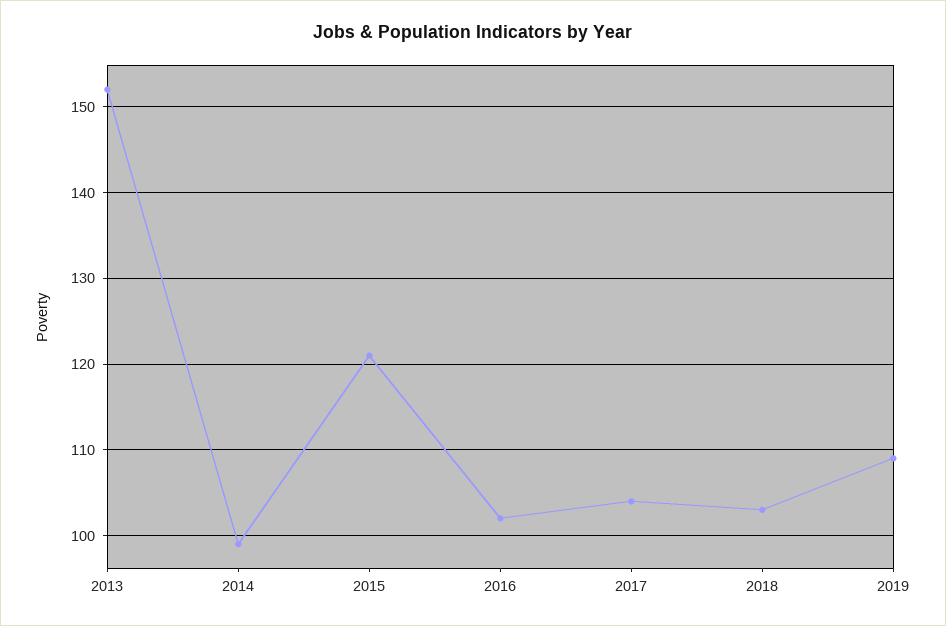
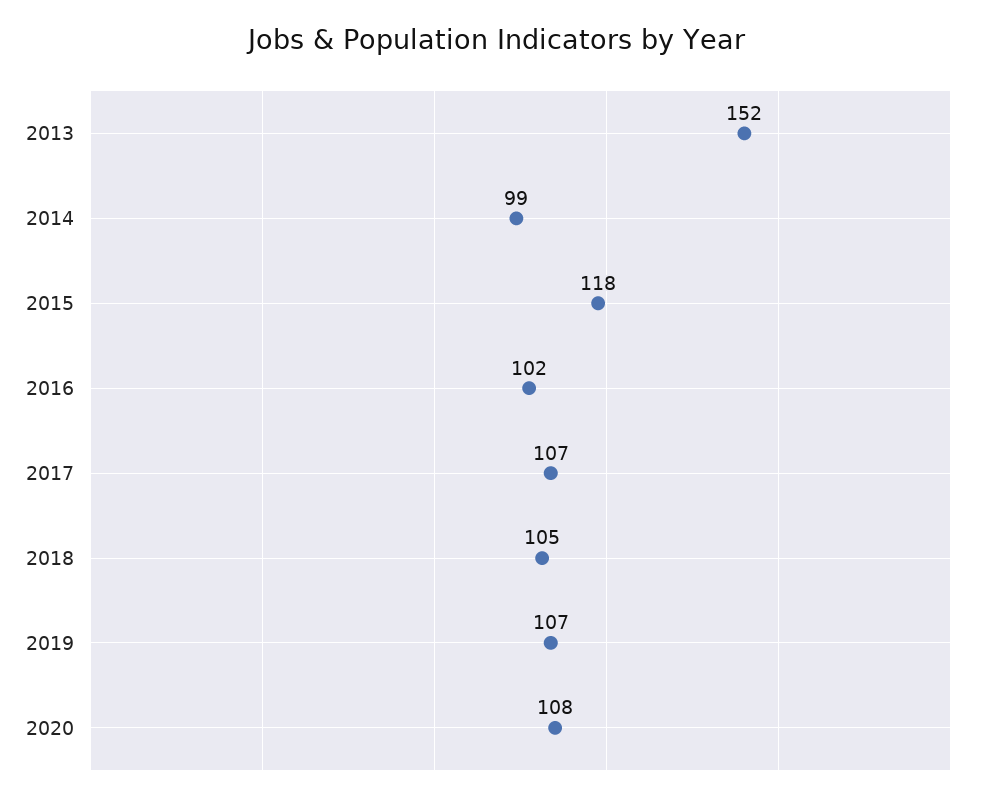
2015: 121 -> 118
2017: 104 -> 107
2018: 103 -> 105
2019: 109 -> 107
2020: none -> 108

